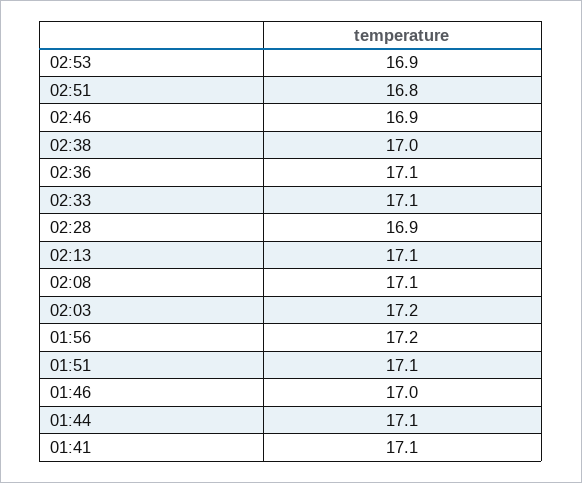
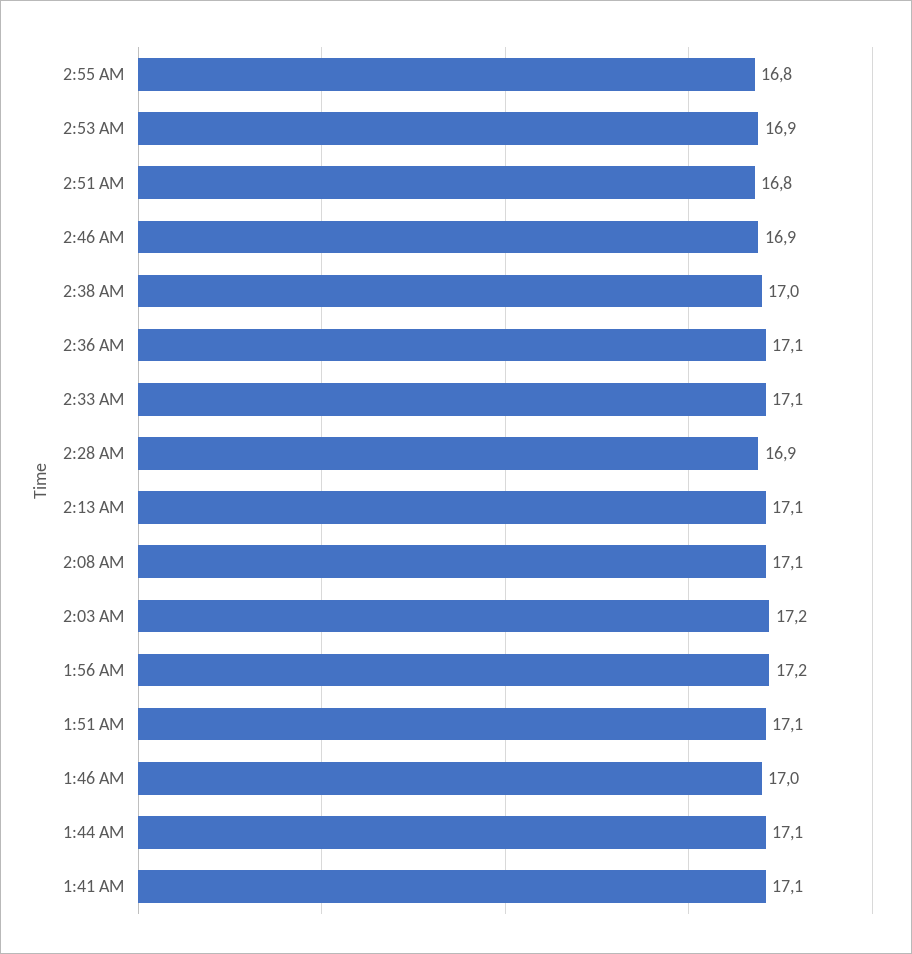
2:55 AM: none -> 16.8

